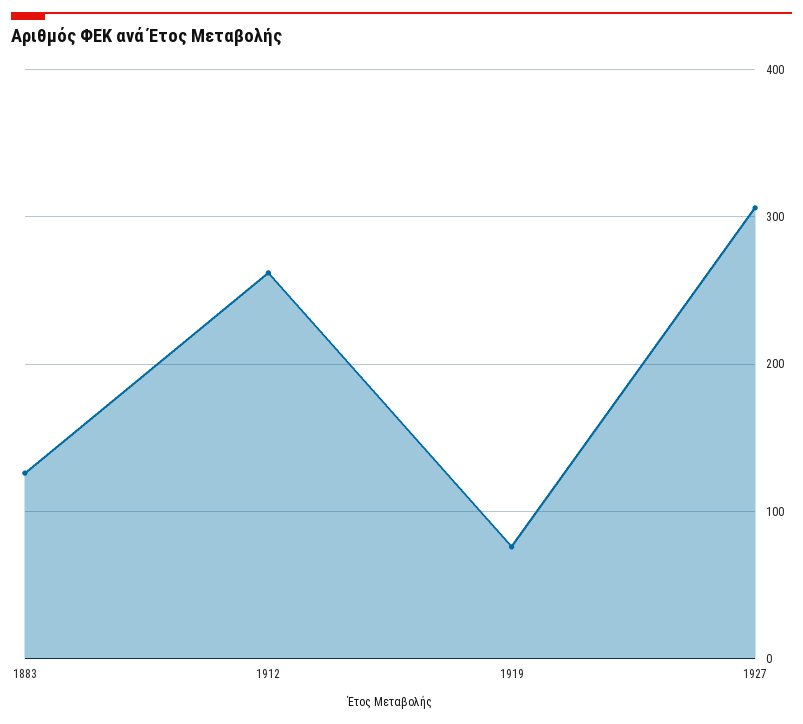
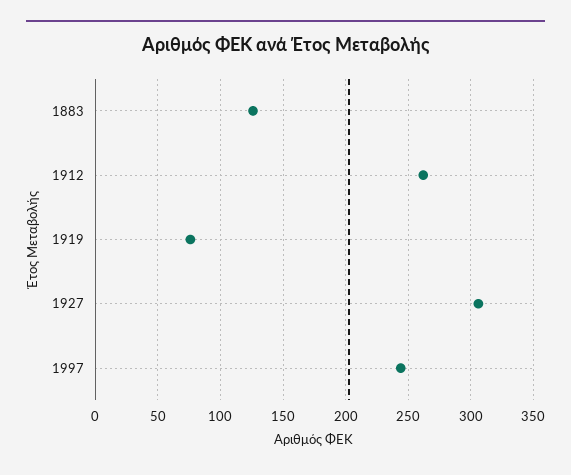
1997: none -> 245

